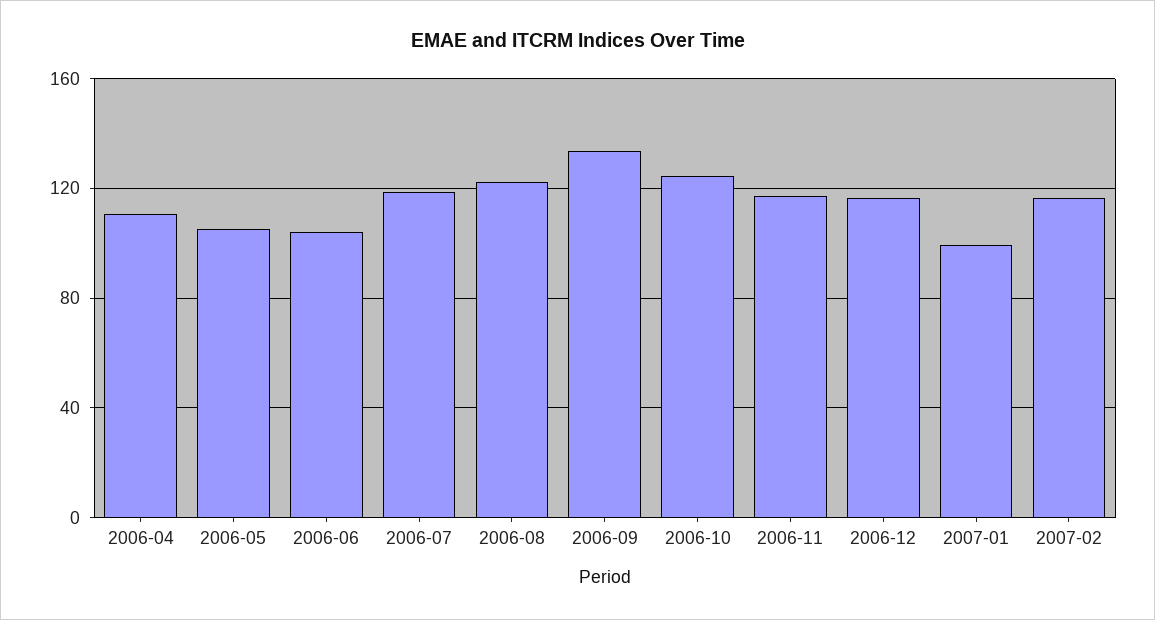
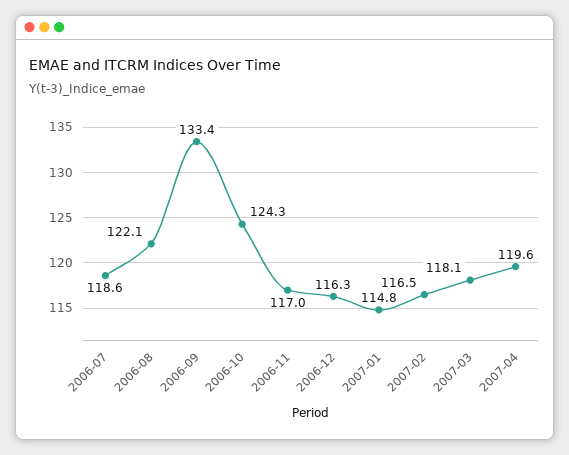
2006-04: 110 -> none
2006-05: 105 -> none
2006-06: 105 -> none
2007-01: 100 -> 114.8
2007-03: none -> 118.1
2007-04: none -> 119.6

